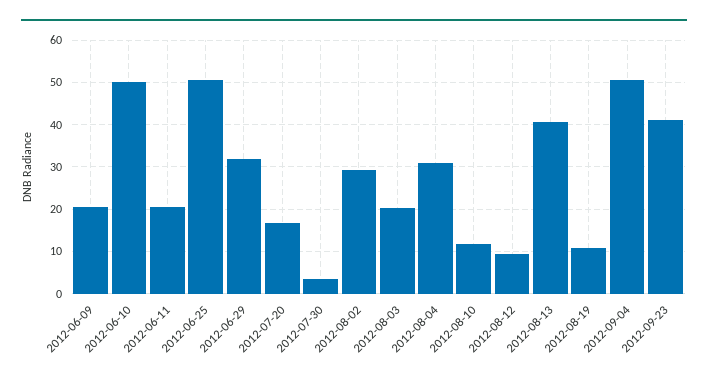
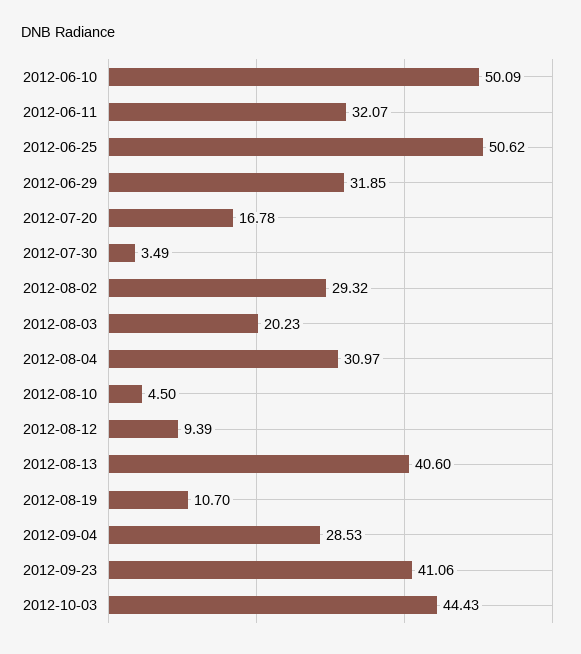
2012-06-09: 20 -> none
2012-06-11: 20 -> 32.07
2012-08-10: 12 -> 4.5
2012-09-04: 50 -> 28.53
2012-10-03: none -> 44.43

